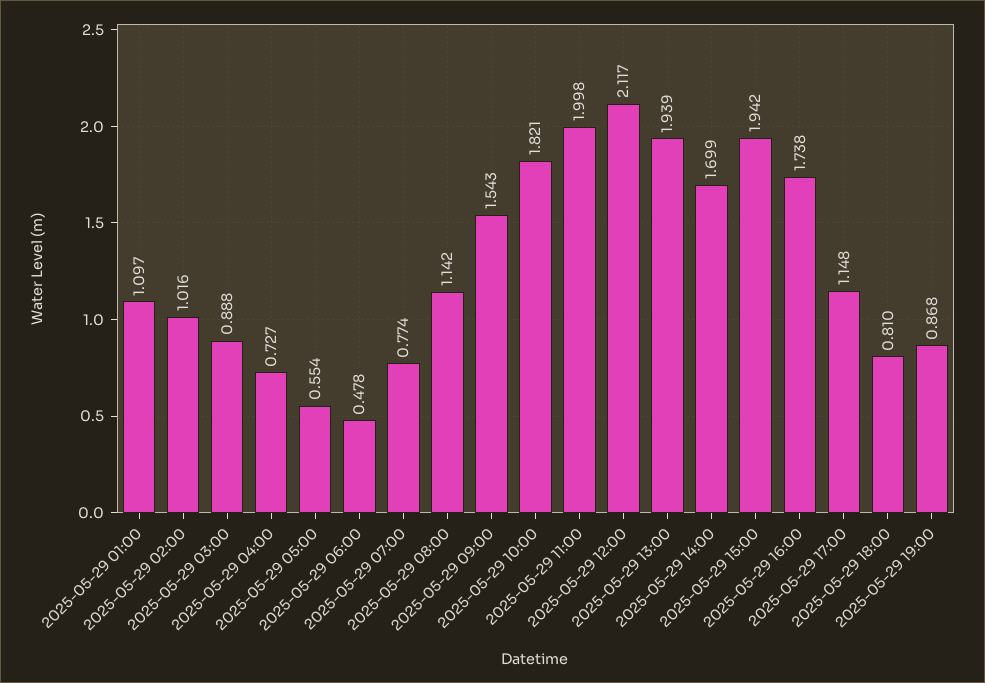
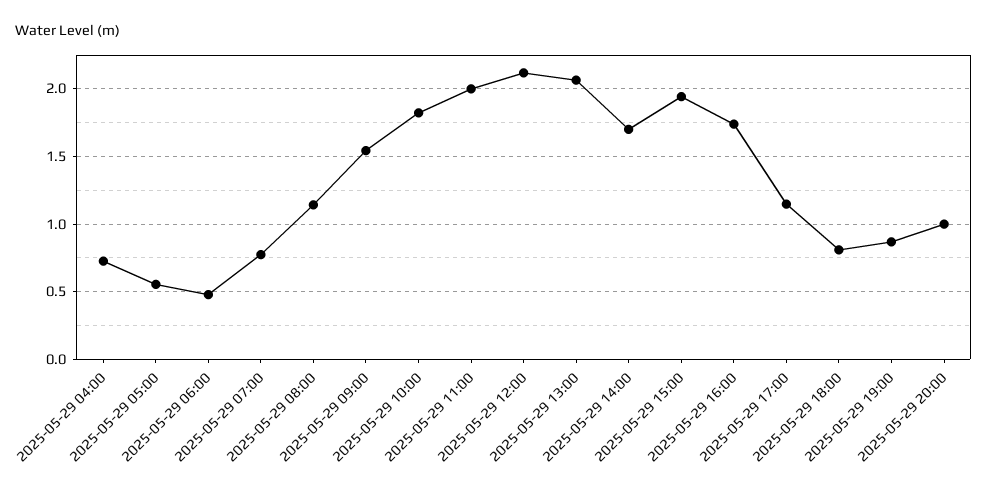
2025-05-29 01:00: 1.097 -> none
2025-05-29 02:00: 1.016 -> none
2025-05-29 03:00: 0.888 -> none
2025-05-29 13:00: 1.939 -> 2.05
2025-05-29 20:00: none -> 1

